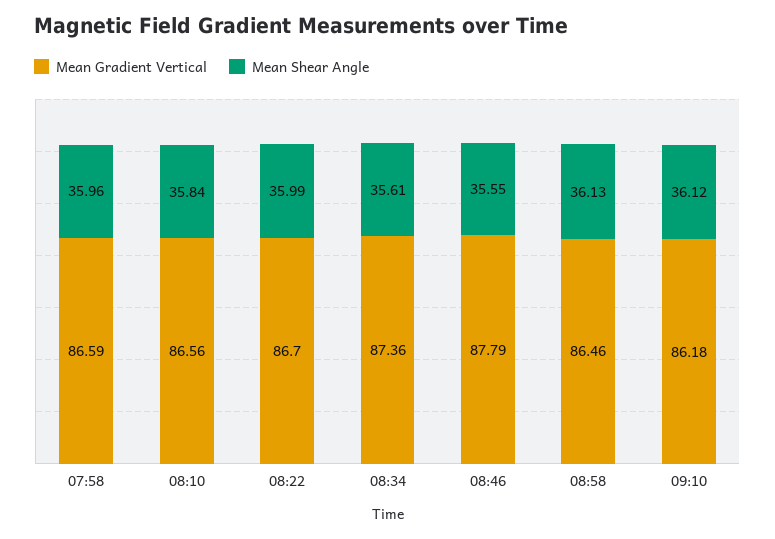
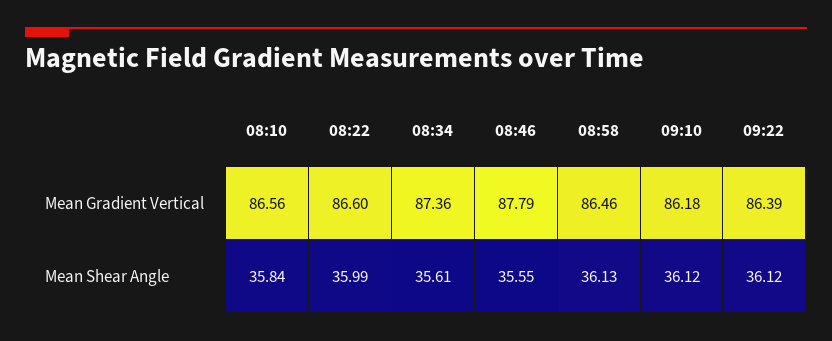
Mean Gradient Vertical, 07:58: 86.59 -> none
Mean Shear Angle, 07:58: 35.96 -> none
Mean Gradient Vertical, 08:22: 86.7 -> 86.6
Mean Gradient Vertical, 09:22: none -> 86.39
Mean Shear Angle, 09:22: none -> 36.12

